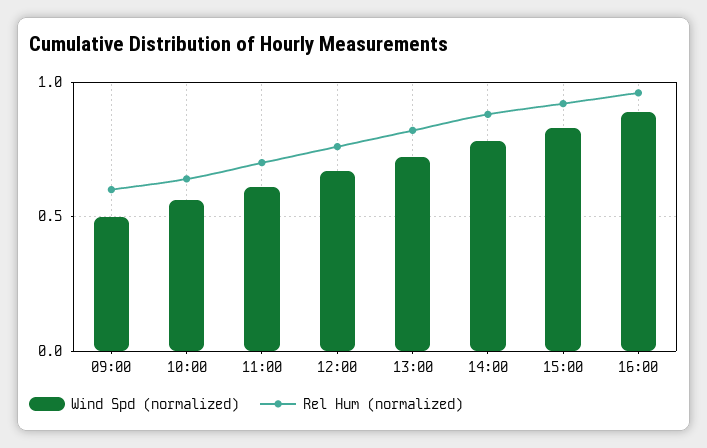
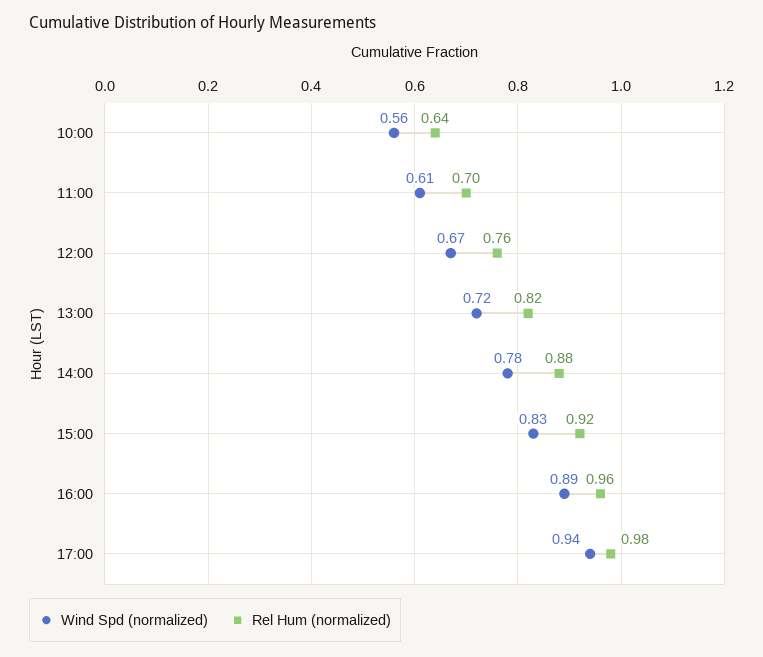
Wind Spd (normalized), 09:00: 0.5 -> none
Rel Hum (normalized), 09:00: 0.6 -> none
Wind Spd (normalized), 17:00: none -> 0.94
Rel Hum (normalized), 17:00: none -> 0.98

